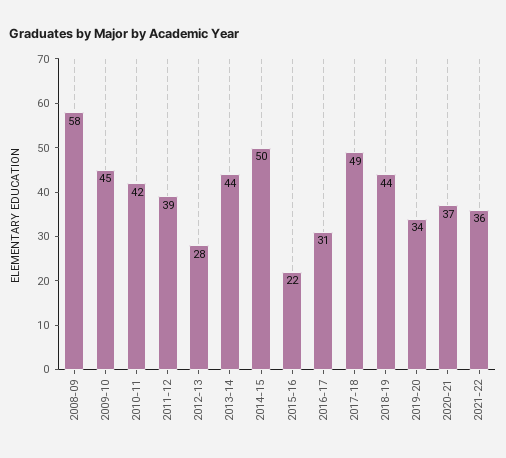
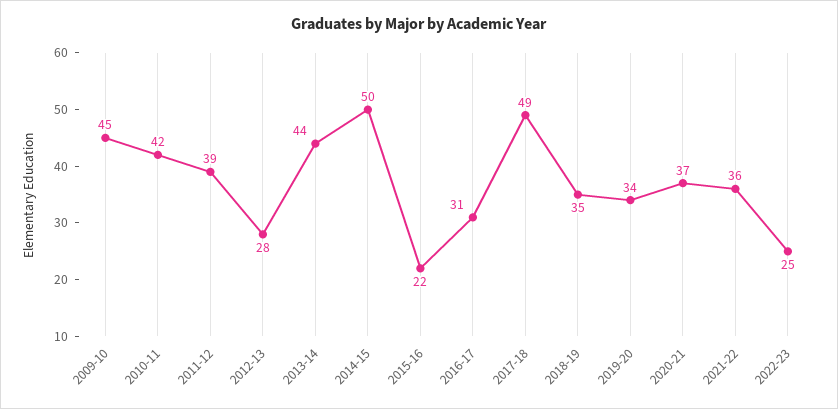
2008-09: 58 -> none
2018-19: 44 -> 35
2022-23: none -> 25

